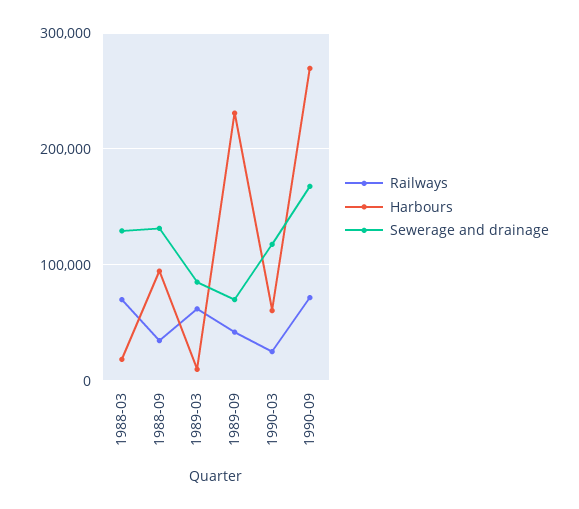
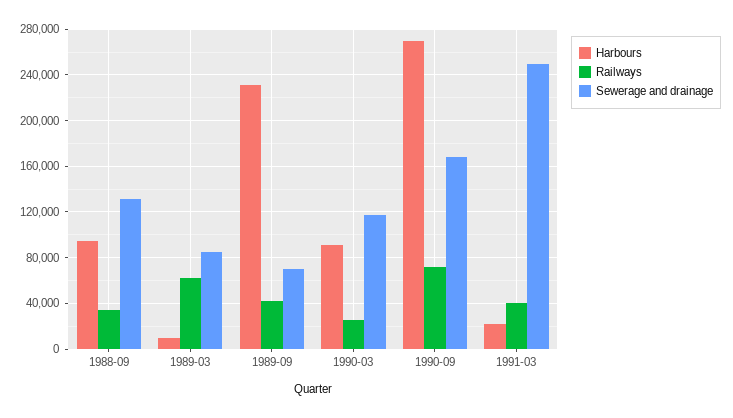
Railways, 1988-03: 70000 -> none
Harbours, 1988-03: 20000 -> none
Sewerage and drainage, 1988-03: 130000 -> none
Harbours, 1990-03: 60000 -> 90000
Harbours, 1991-03: none -> 20000
Railways, 1991-03: none -> 40000
Sewerage and drainage, 1991-03: none -> 250000

